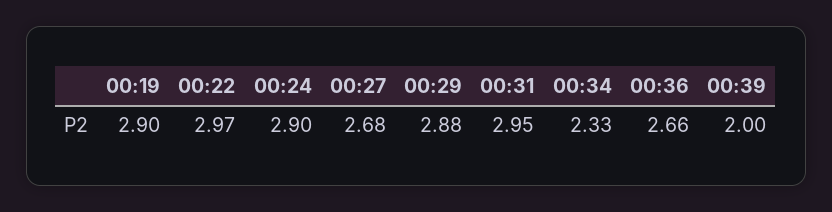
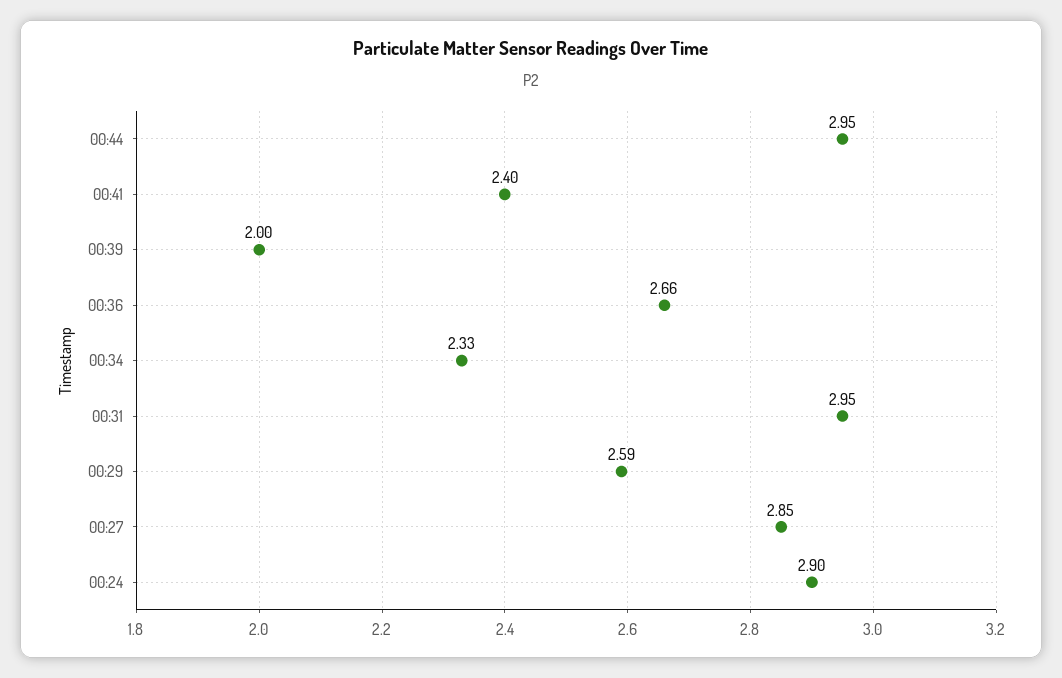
00:19: 2.9 -> none
00:22: 2.97 -> none
00:27: 2.68 -> 2.85
00:29: 2.88 -> 2.59
00:44: none -> 2.95
00:41: none -> 2.4

